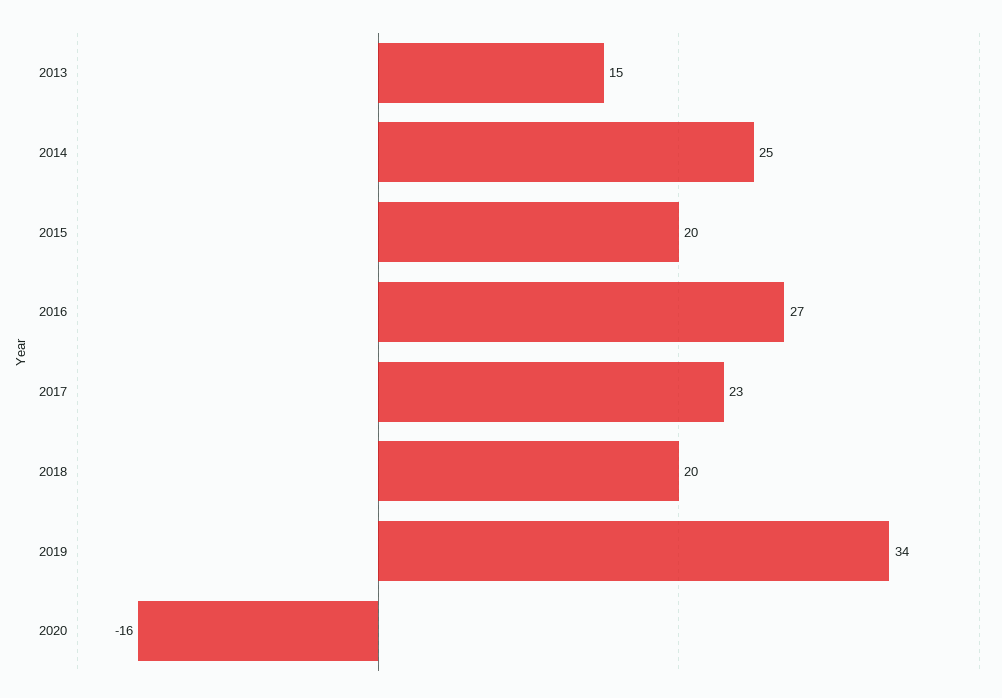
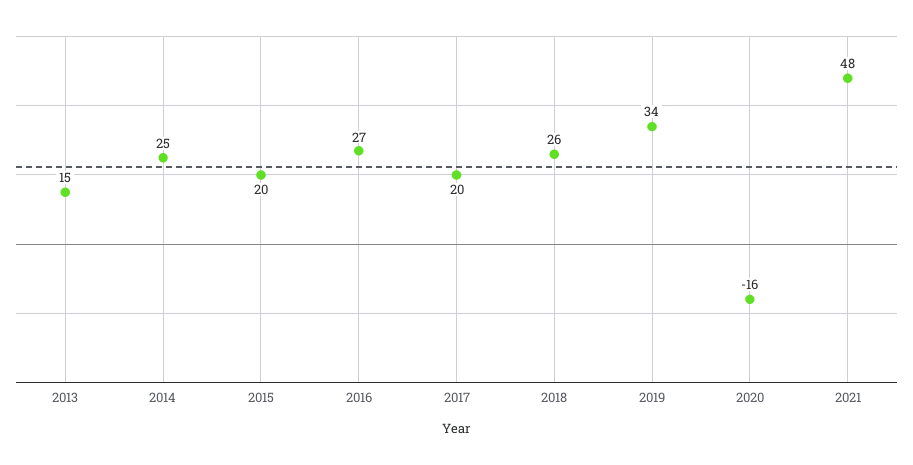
2017: 23 -> 20
2018: 20 -> 26
2021: none -> 48

